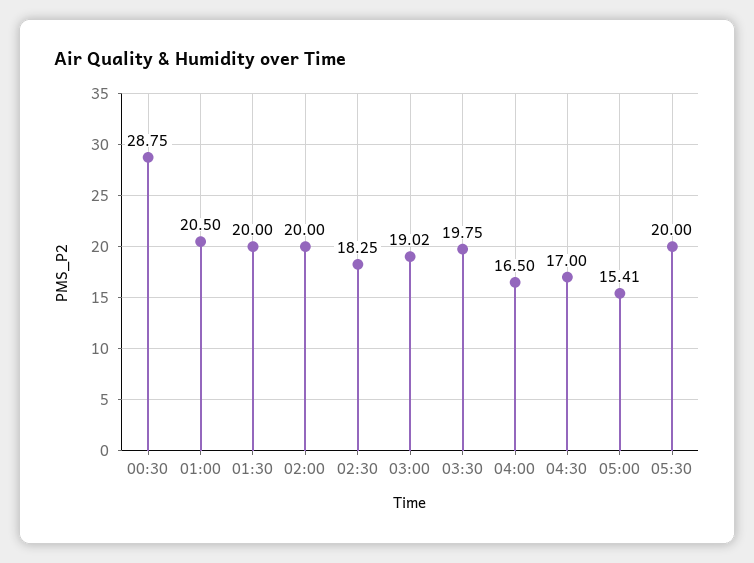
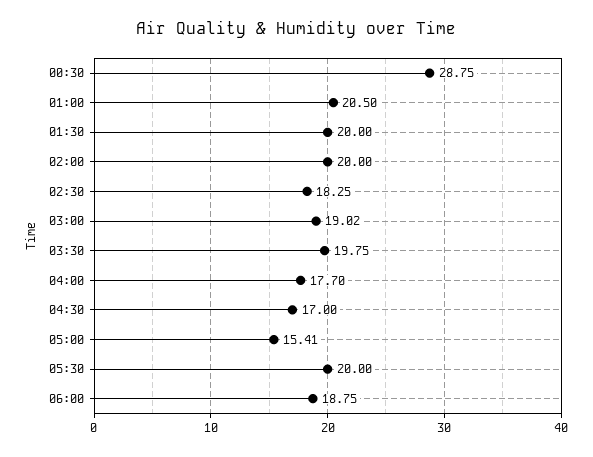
04:00: 16.5 -> 17.7
06:00: none -> 18.75

